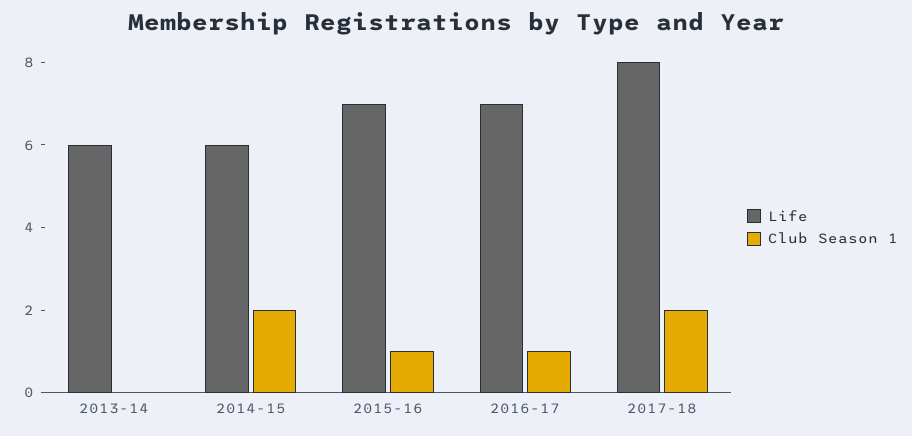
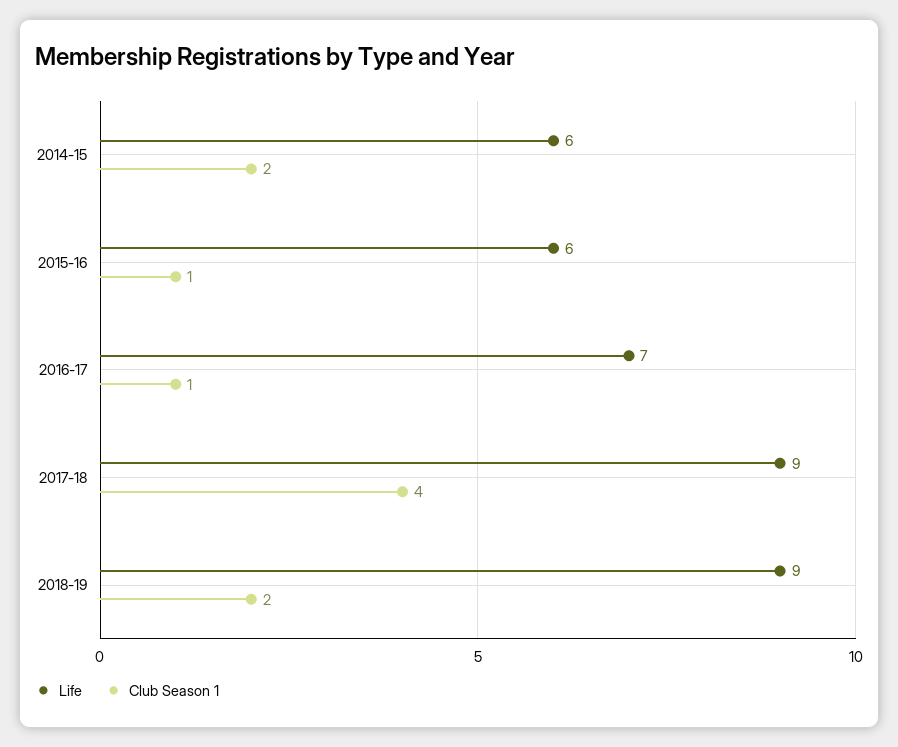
Life, 2013-14: 6 -> none
Club Season 1, 2013-14: 0 -> none
Life, 2015-16: 7 -> 6
Life, 2017-18: 8 -> 9
Club Season 1, 2017-18: 2 -> 4
Life, 2018-19: none -> 9
Club Season 1, 2018-19: none -> 2

